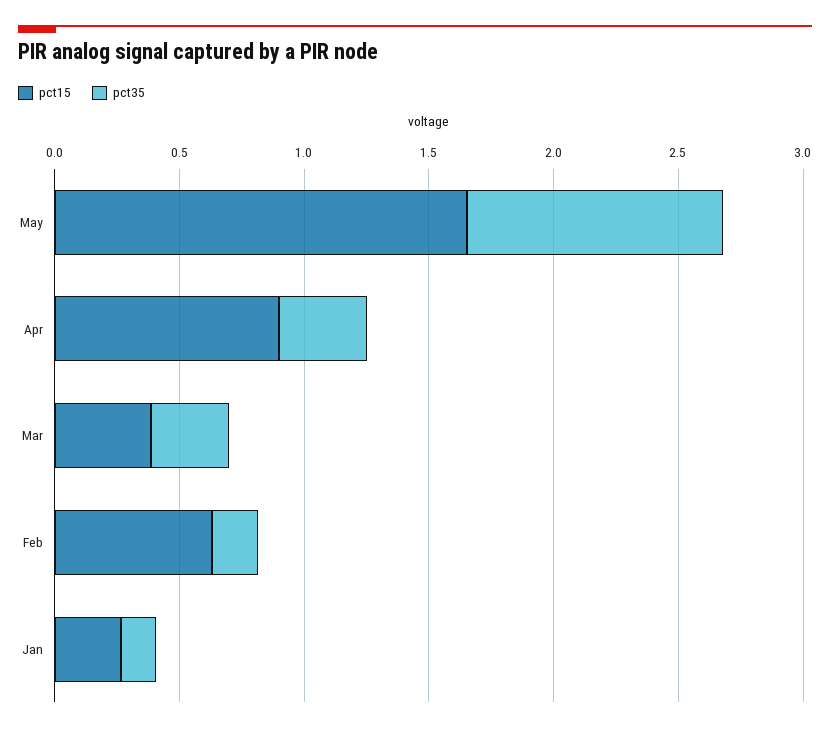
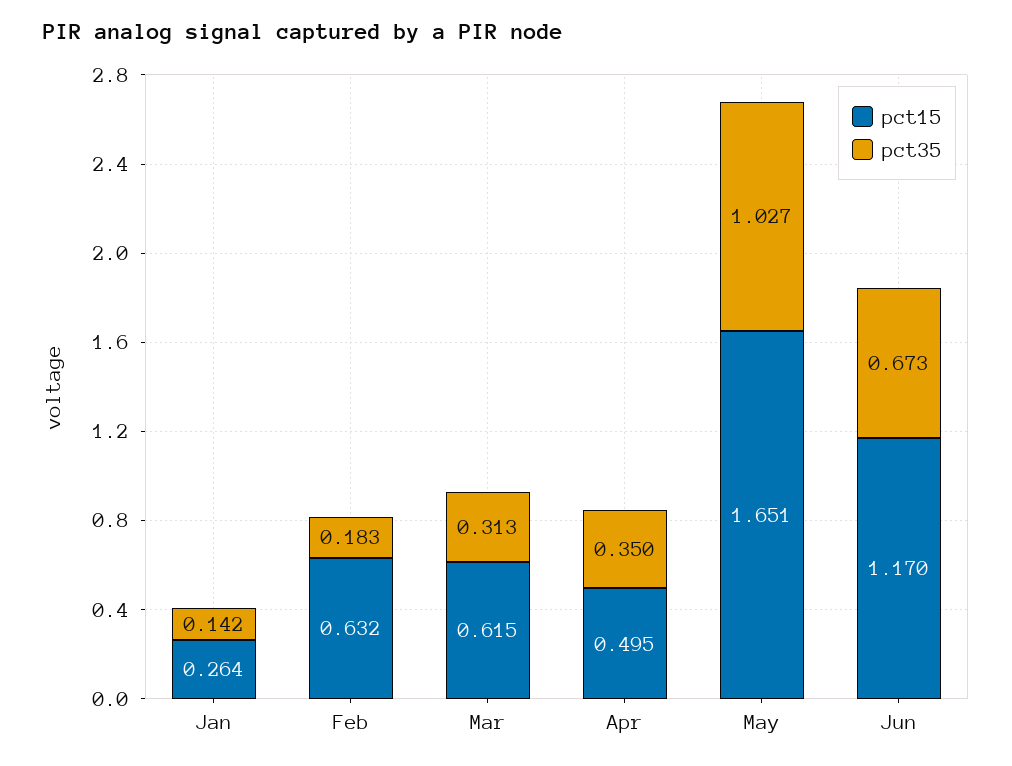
pct15, Apr: 0.9 -> 0.495
pct15, Mar: 0.4 -> 0.615
pct15, Jun: none -> 1.17
pct35, Jun: none -> 0.673

